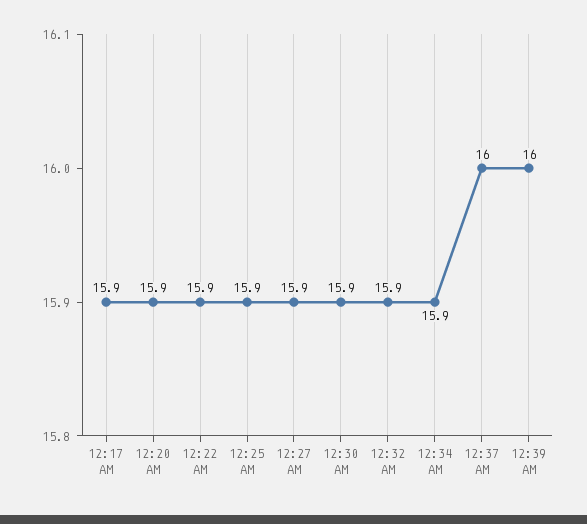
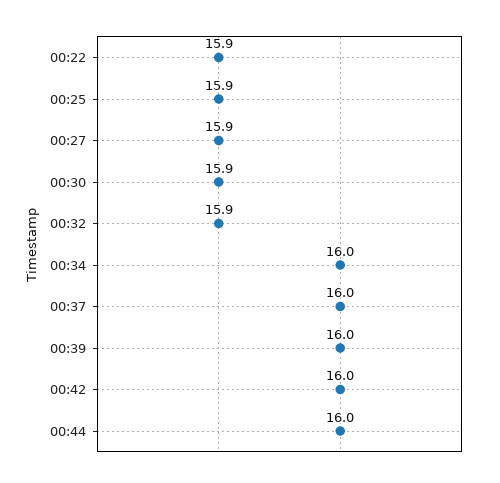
12:17 AM: 15.9 -> none
12:20 AM: 15.9 -> none
12:34 AM: 15.9 -> 16
00:42: none -> 16
00:44: none -> 16

